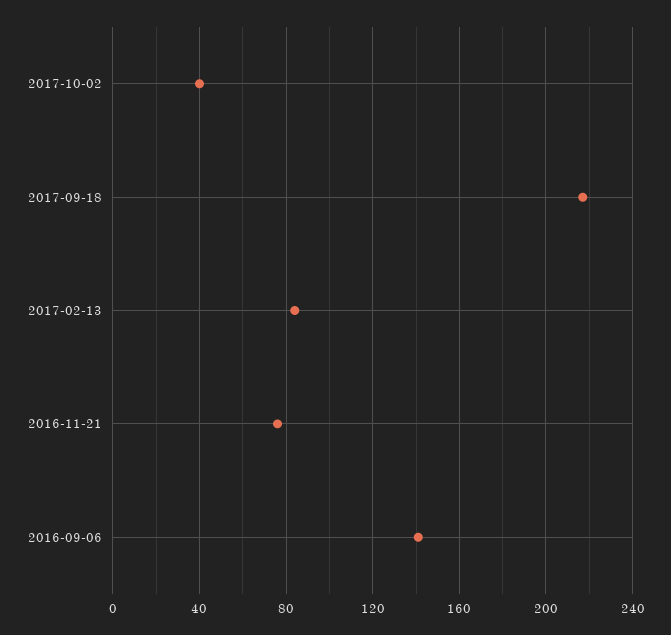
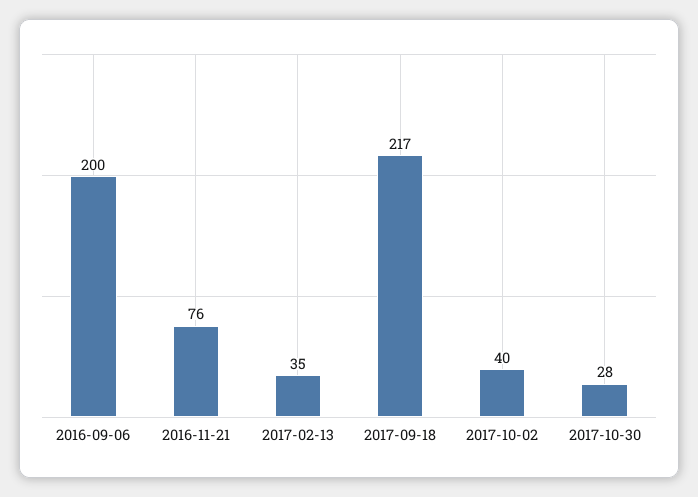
2017-02-13: 85 -> 35
2016-09-06: 140 -> 200
2017-10-30: none -> 28

